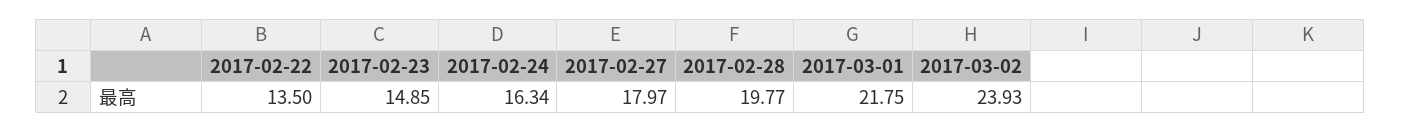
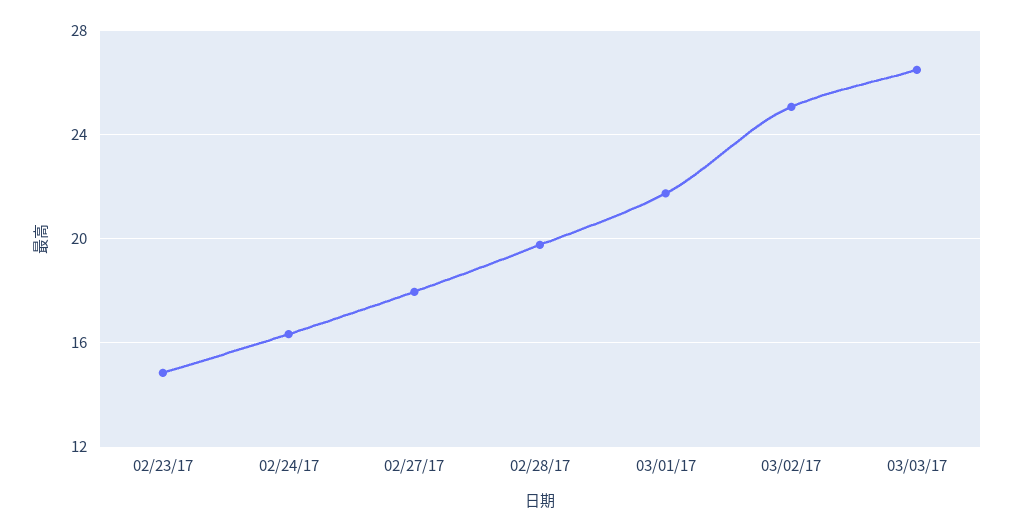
2017-02-22: 13.5 -> none
2017-03-02: 23.93 -> 25
03/03/17: none -> 26.5

